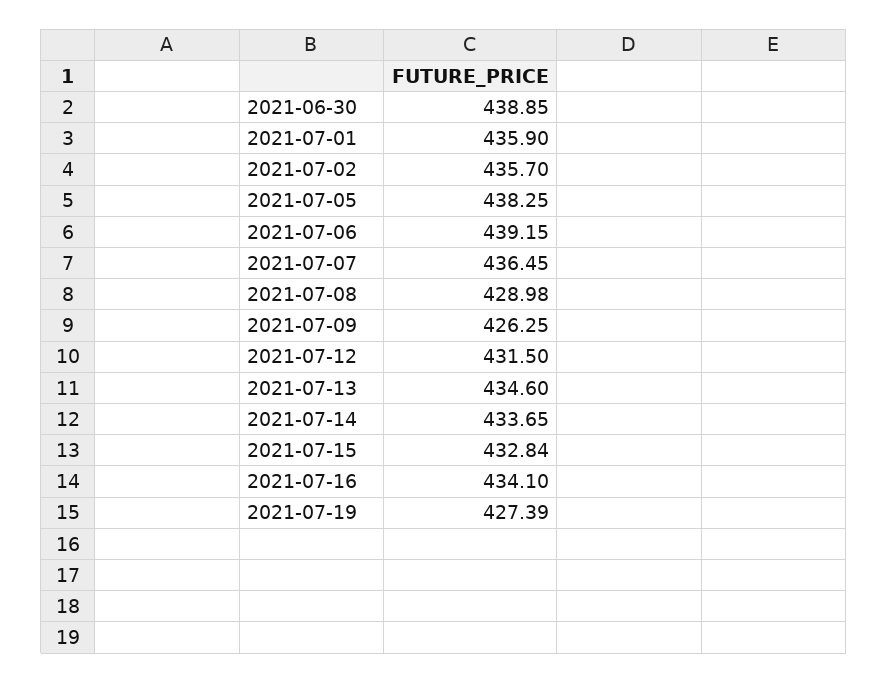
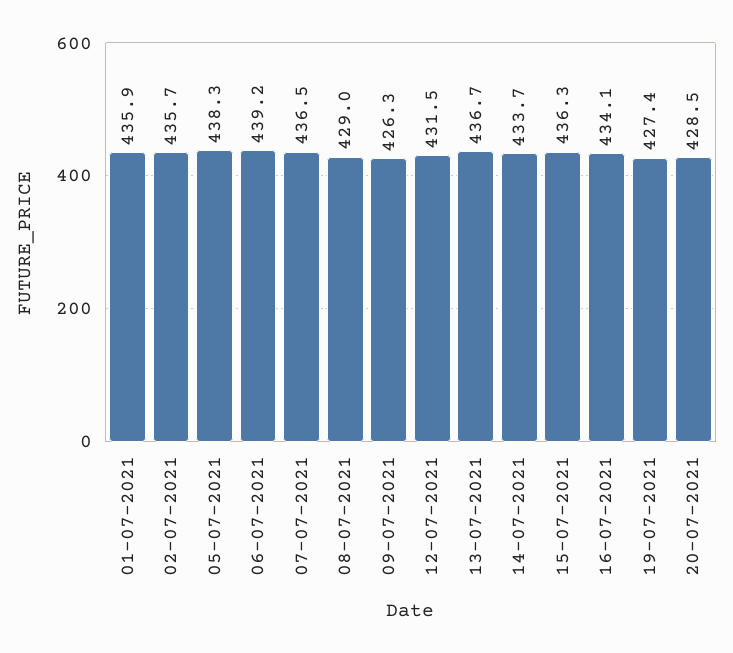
2021-06-30: 438.85 -> none
2021-07-13: 434.6 -> 436.7
2021-07-15: 432.84 -> 436.3
20-07-2021: none -> 428.5

